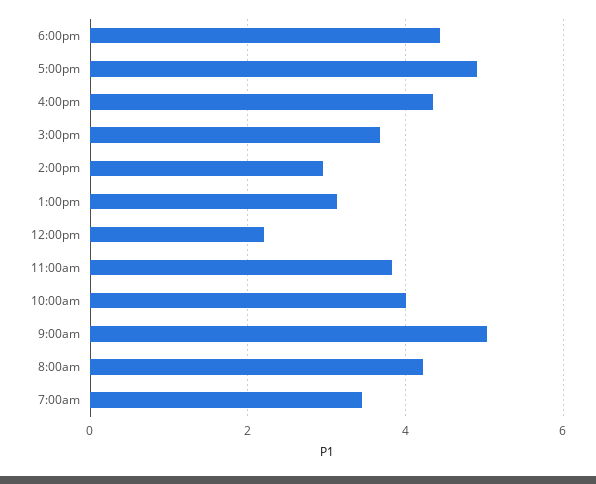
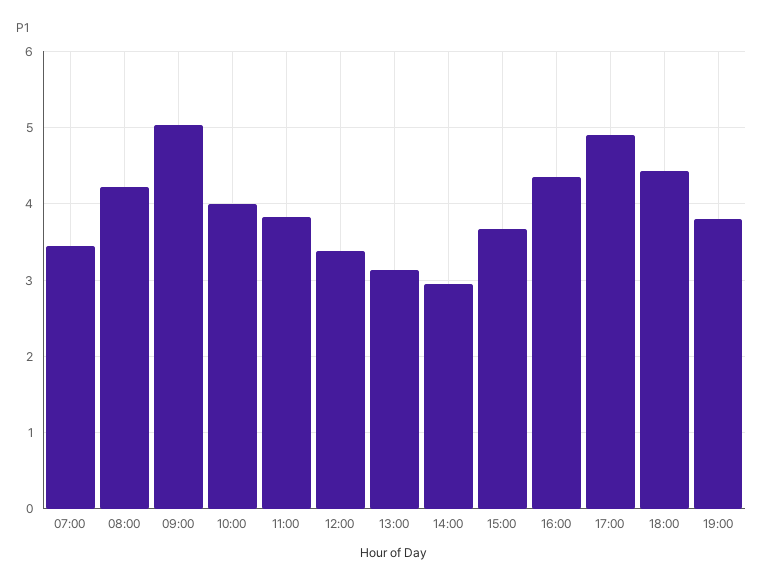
12:00pm: 2.2 -> 3.4
19:00: none -> 3.8

